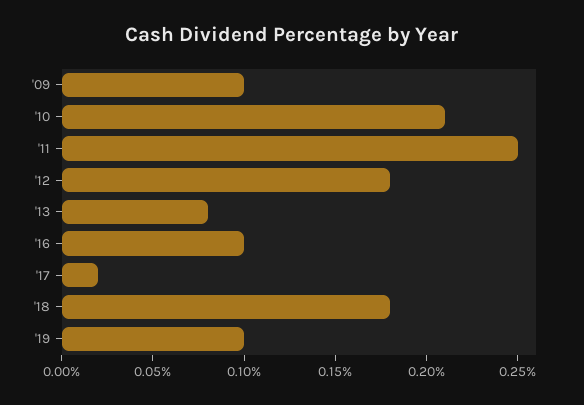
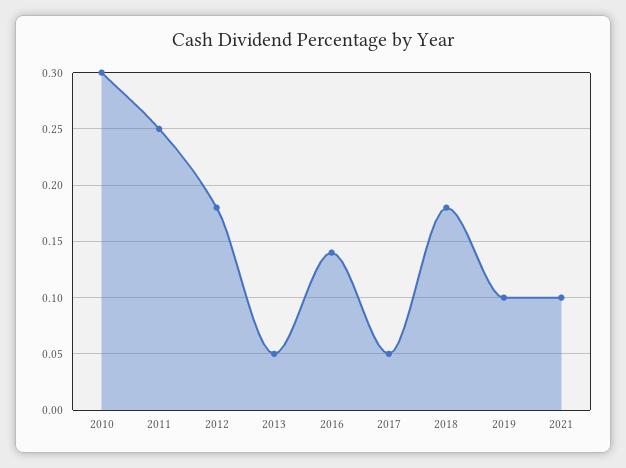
'09: 0.1 -> none
'10: 0.21 -> 0.3
'13: 0.08 -> 0.05
'16: 0.1 -> 0.14
'17: 0.02 -> 0.05
2021: none -> 0.1

